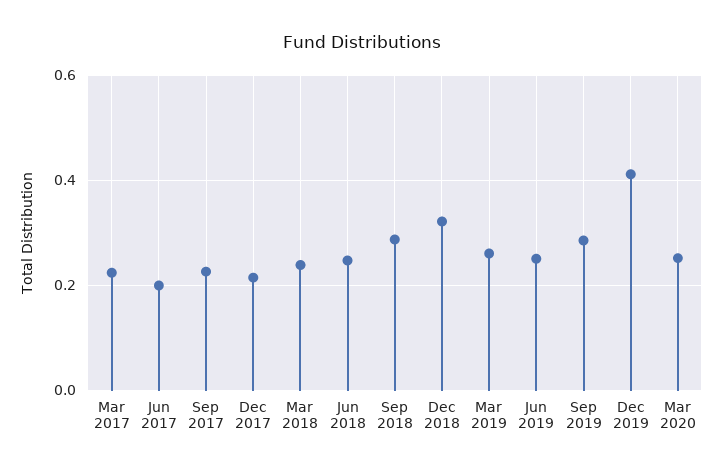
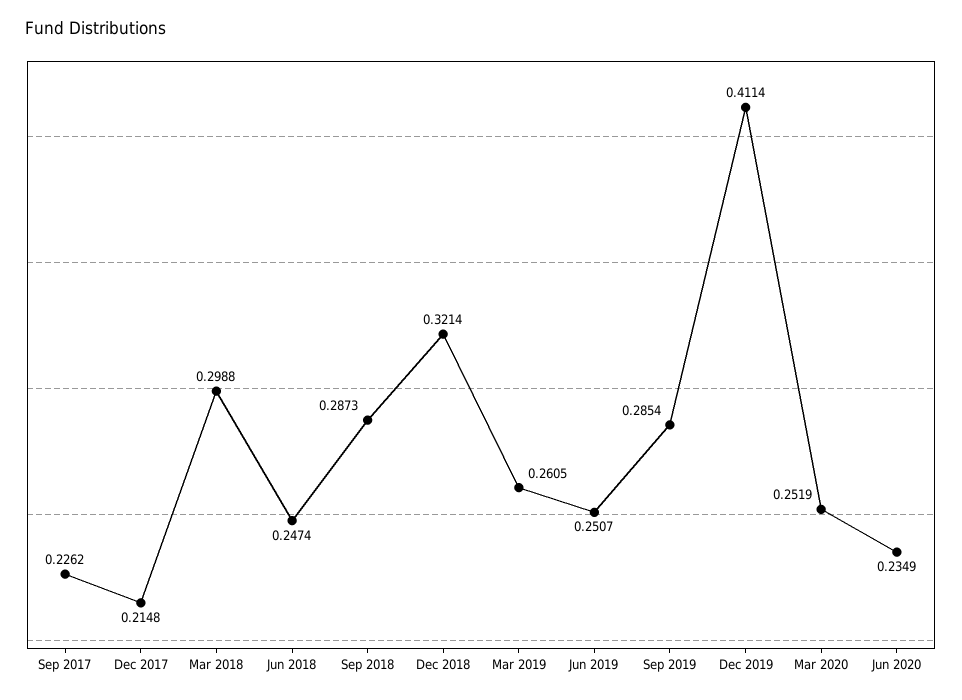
Mar 2017: 0.22 -> none
Jun 2017: 0.2 -> none
Mar 2018: 0.24 -> 0.2988
Jun 2020: none -> 0.2349

